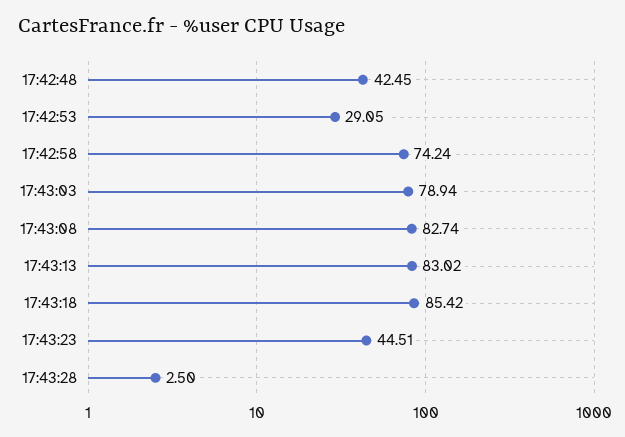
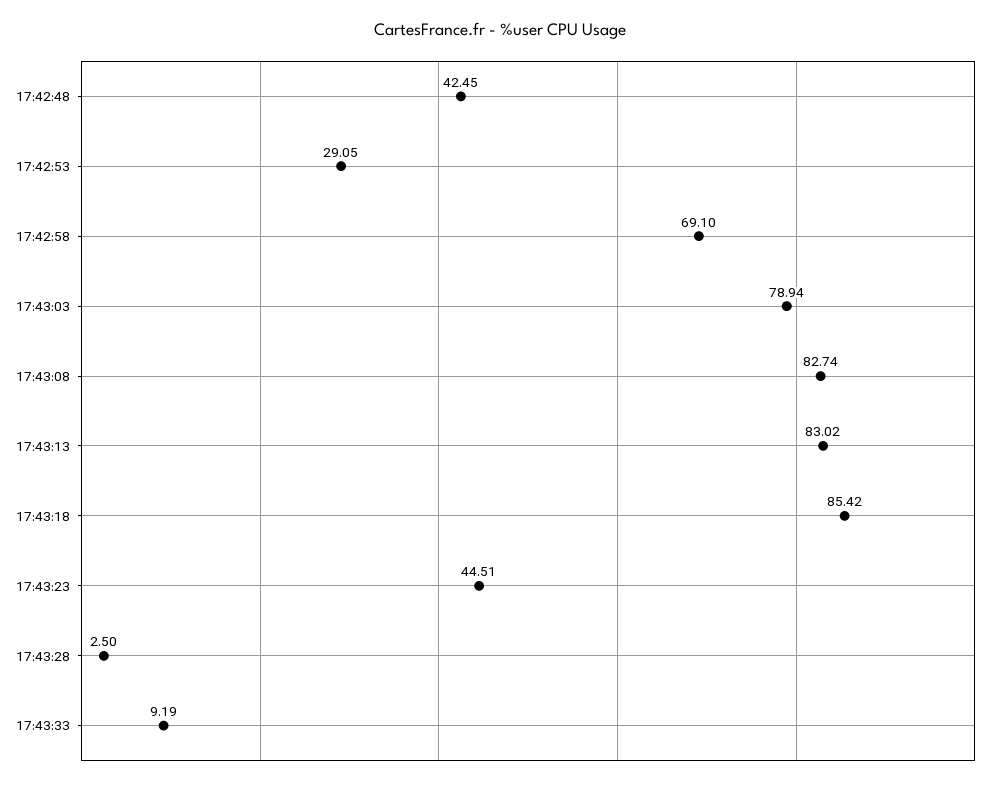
17:42:58: 74.24 -> 69.1
17:43:33: none -> 9.19

